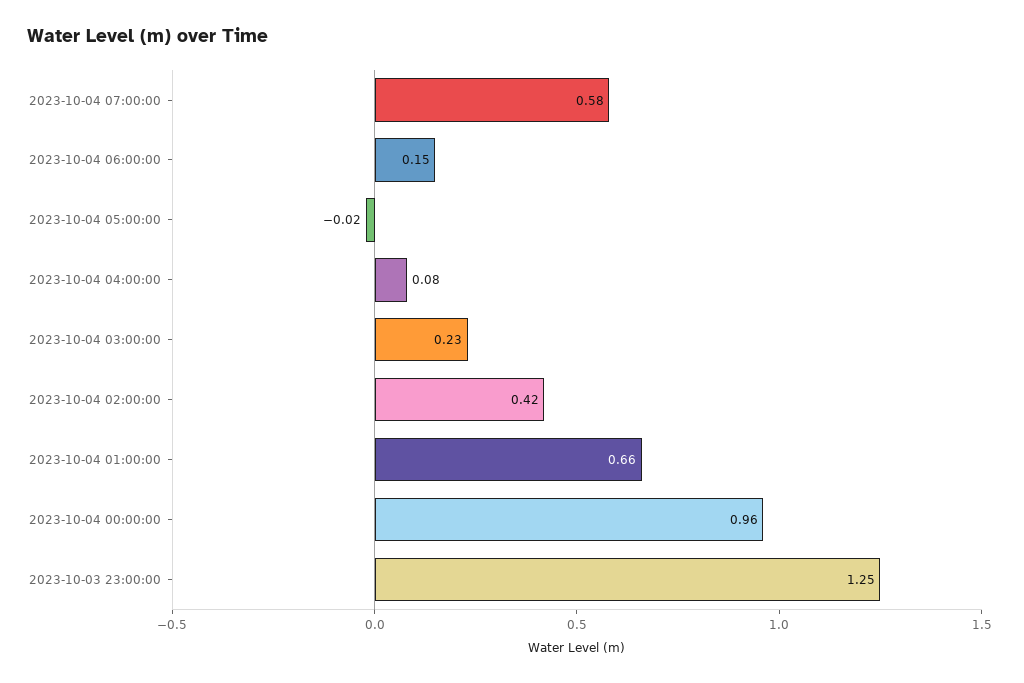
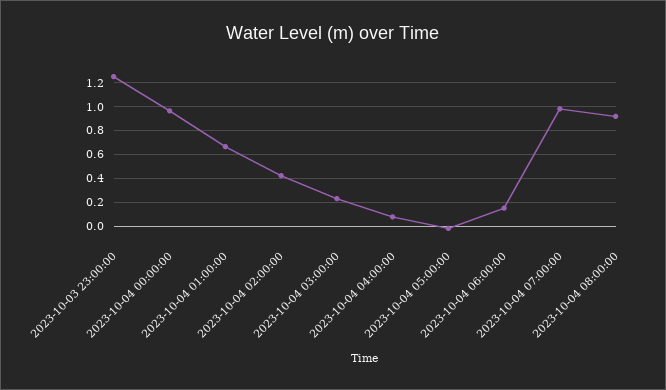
2023-10-04 07:00:00: 0.58 -> 1
2023-10-04 08:00:00: none -> 0.9

